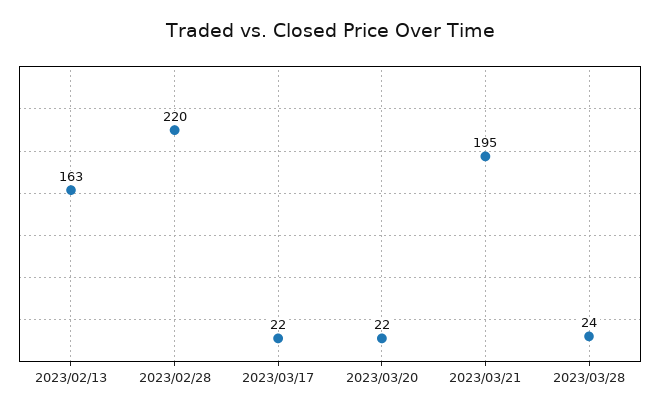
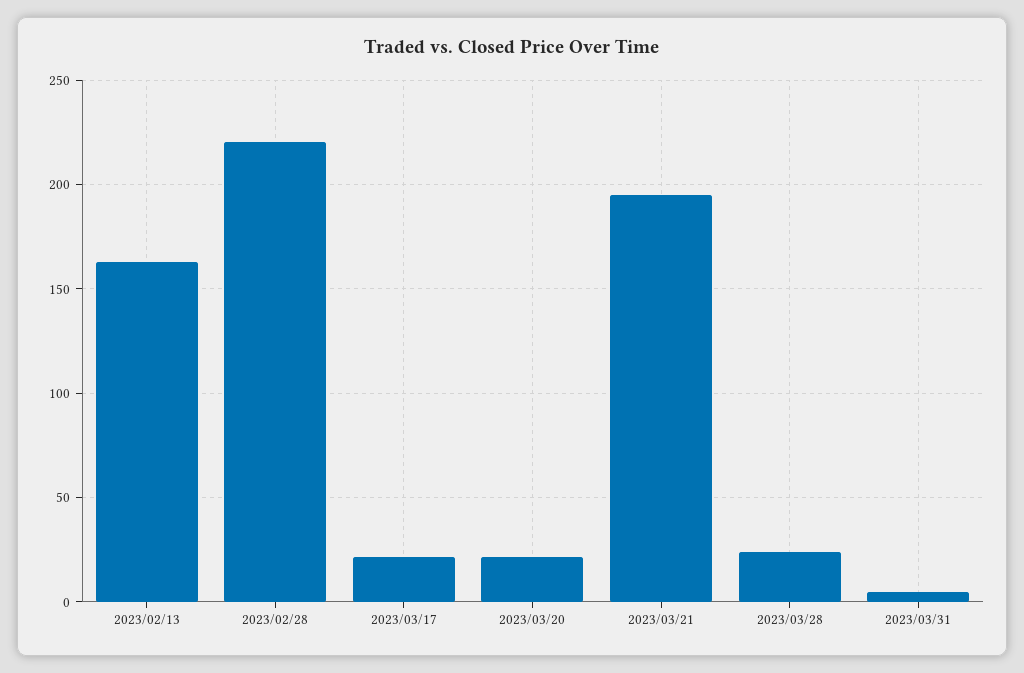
2023/03/31: none -> 5

